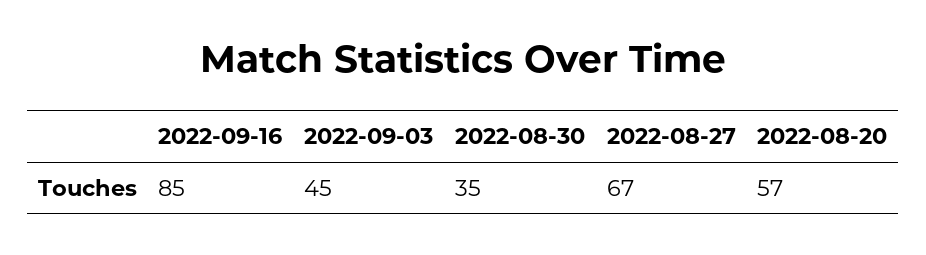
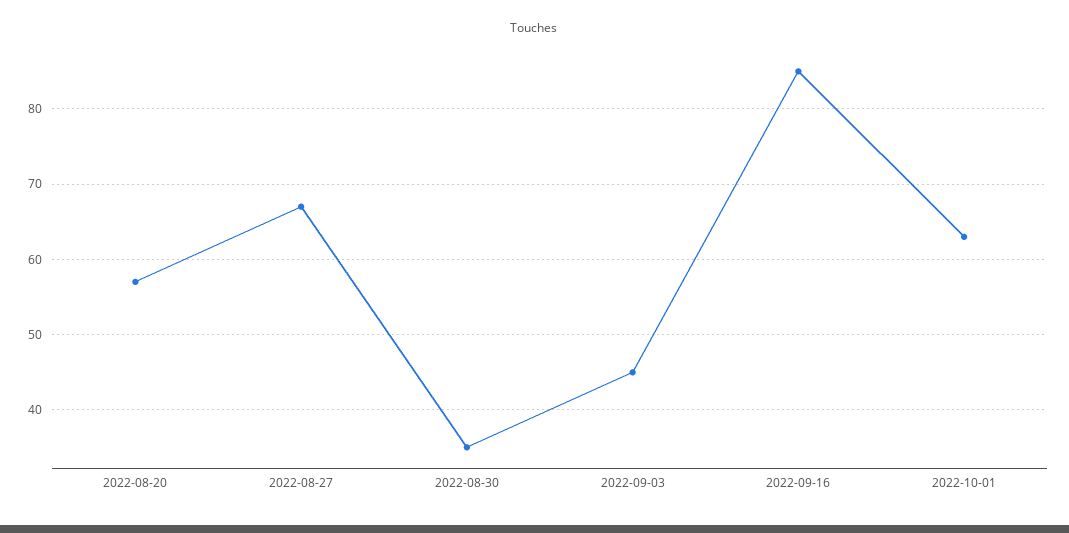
2022-10-01: none -> 63

